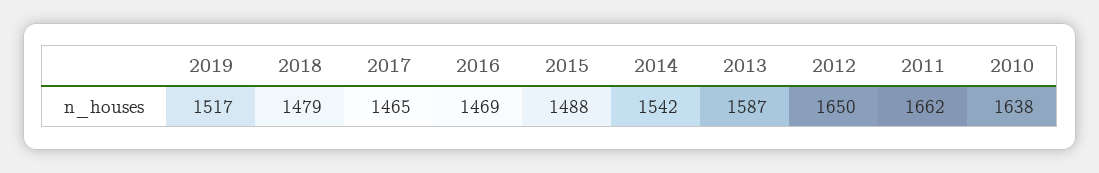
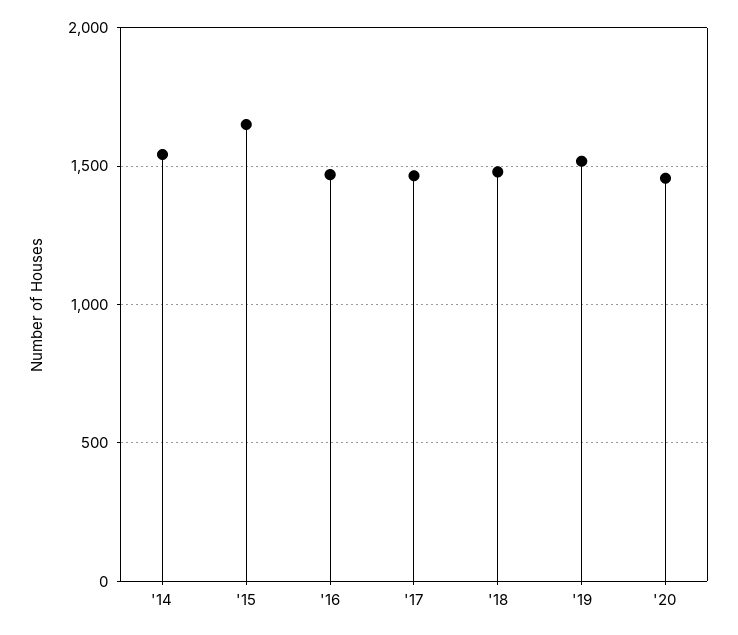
2015: 1488 -> 1650
2013: 1587 -> none
2012: 1650 -> none
2011: 1662 -> none
2010: 1638 -> none
'20: none -> 1450

